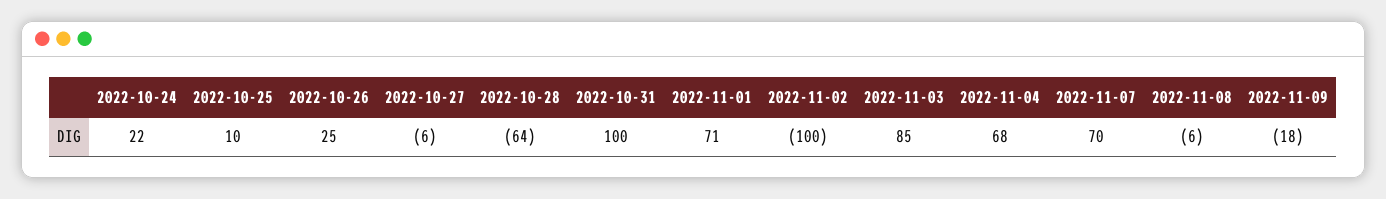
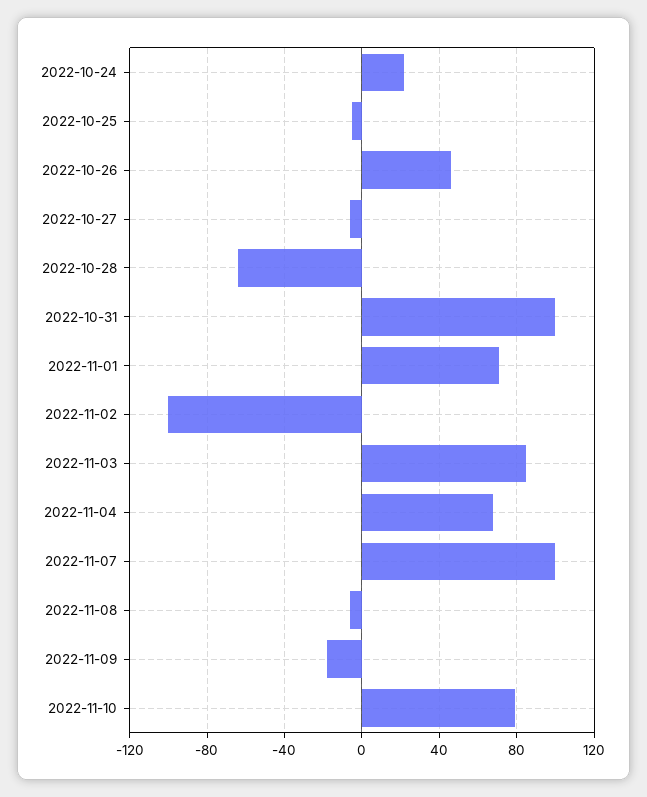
2022-10-25: 10 -> -5
2022-10-26: 25 -> 45
2022-11-07: 70 -> 100
2022-11-10: none -> 80

